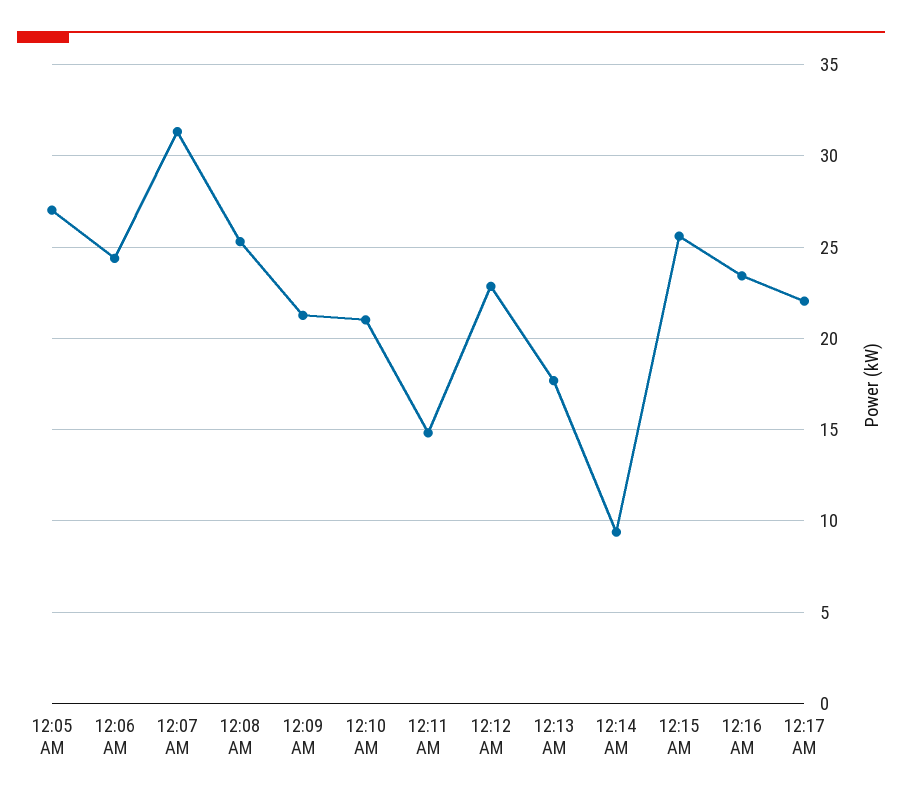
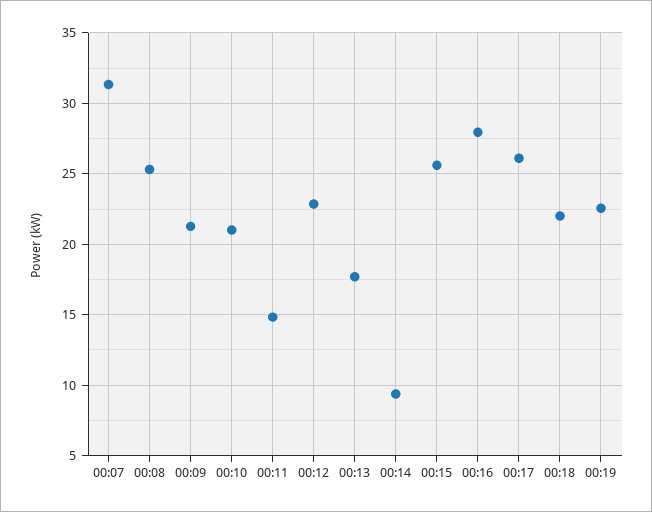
12:05 AM: 27 -> none
12:06 AM: 24.5 -> none
12:16 AM: 23.5 -> 28
12:17 AM: 22 -> 26
00:18: none -> 22
00:19: none -> 22.5

